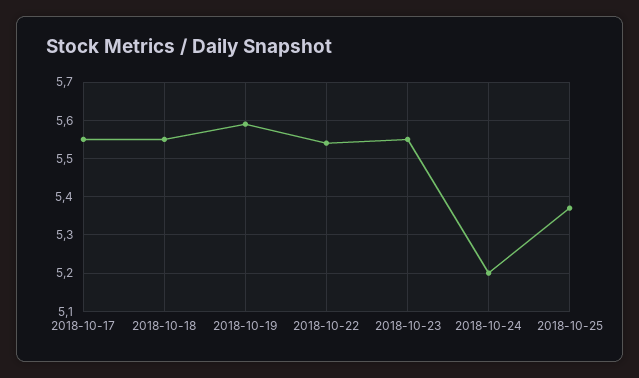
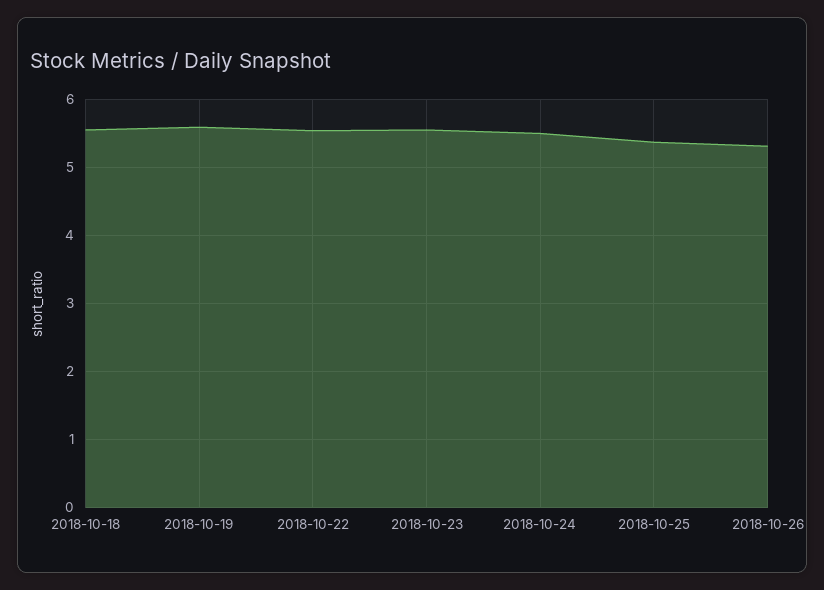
2018-10-17: 5.55 -> none
2018-10-24: 5.2 -> 5.5
2018-10-26: none -> 5.3

